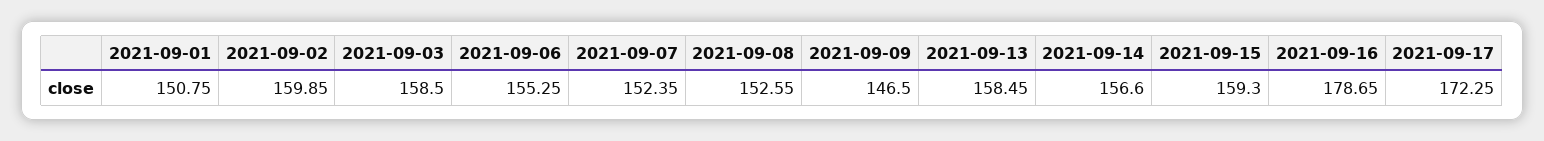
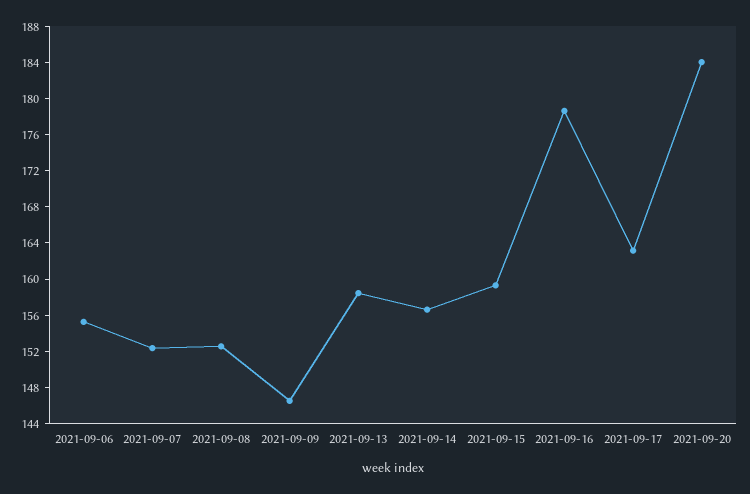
2021-09-01: 150.75 -> none
2021-09-02: 159.85 -> none
2021-09-03: 158.5 -> none
2021-09-17: 172.25 -> 163
2021-09-20: none -> 184

